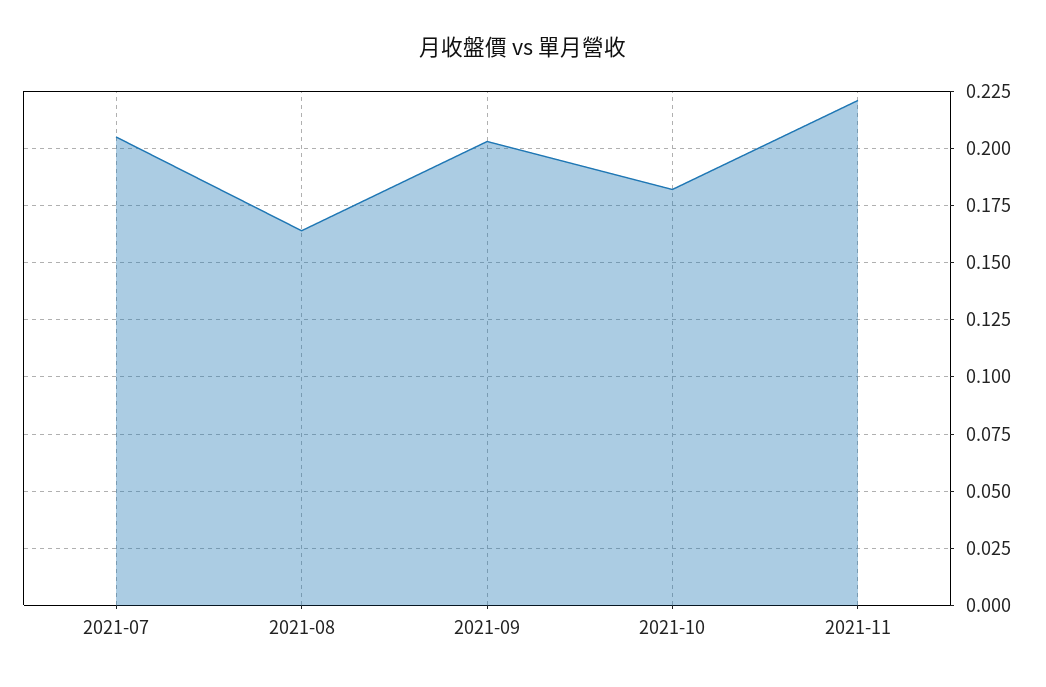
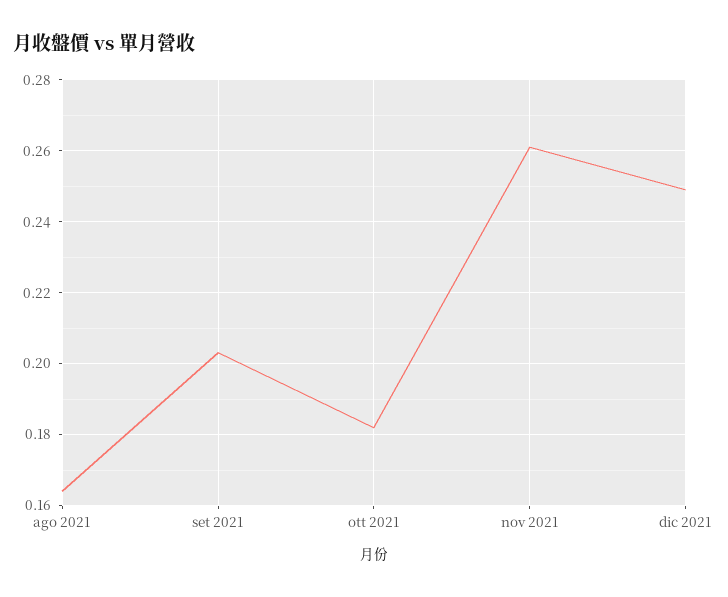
2021-07: 0.205 -> none
2021-11: 0.22 -> 0.26
dic 2021: none -> 0.25

